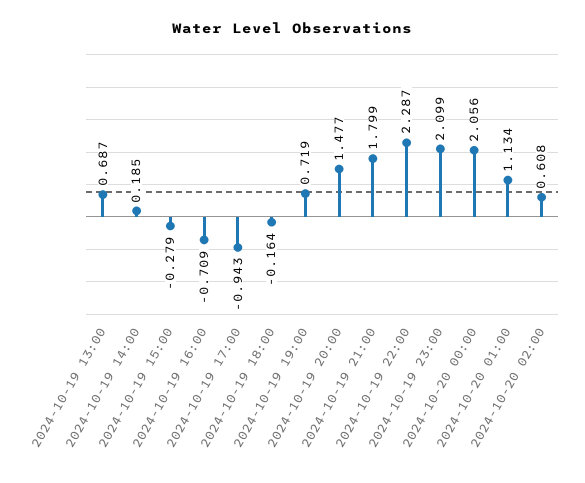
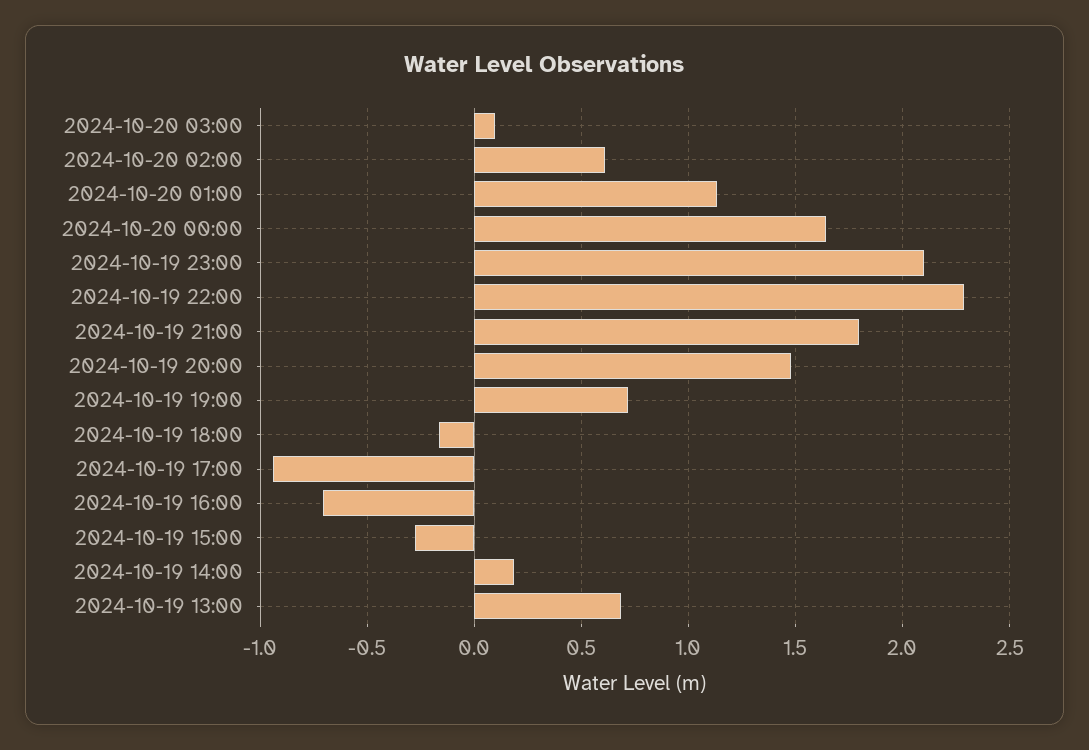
2024-10-20 00:00: 2.056 -> 1.65
2024-10-20 03:00: none -> 0.1

